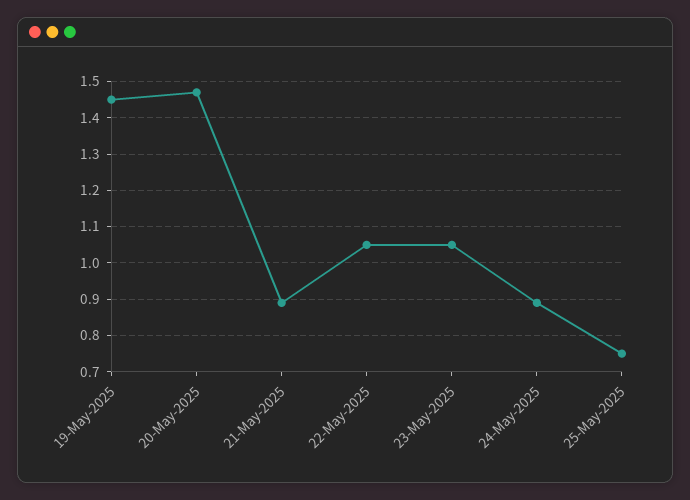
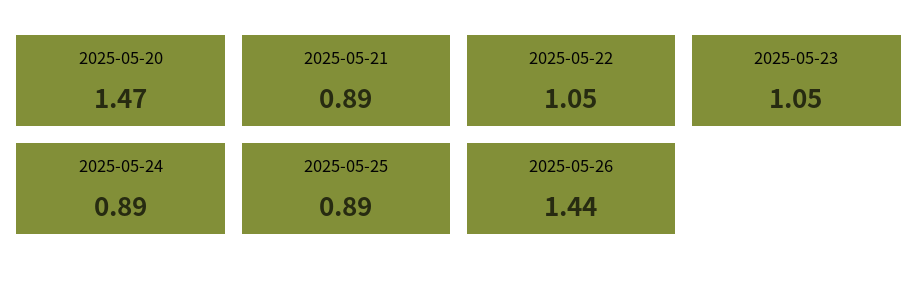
19-May-2025: 1.45 -> none
25-May-2025: 0.75 -> 0.89
2025-05-26: none -> 1.44

